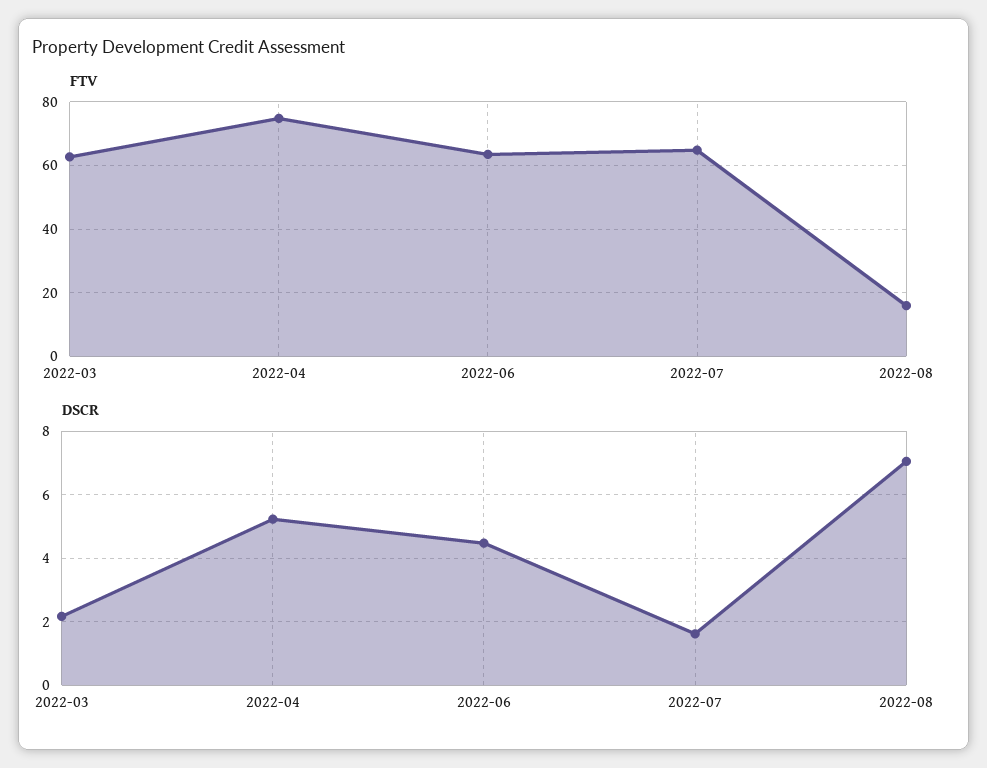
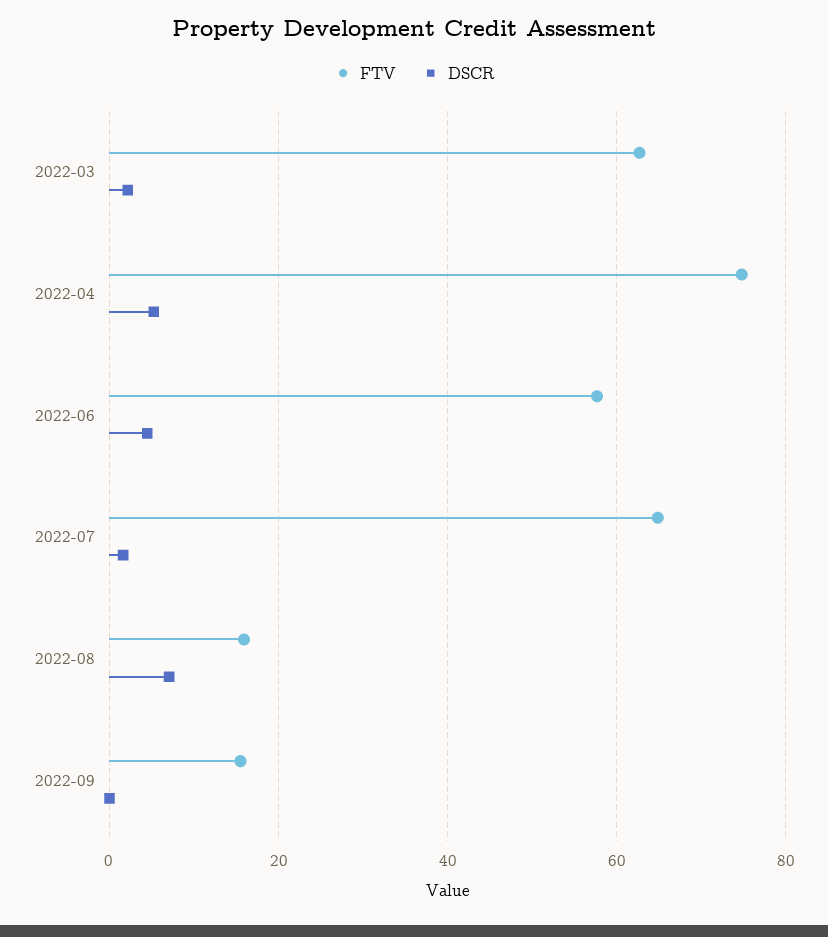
FTV, 2022-06: 64 -> 58
FTV, 2022-09: none -> 16
DSCR, 2022-09: none -> 0

